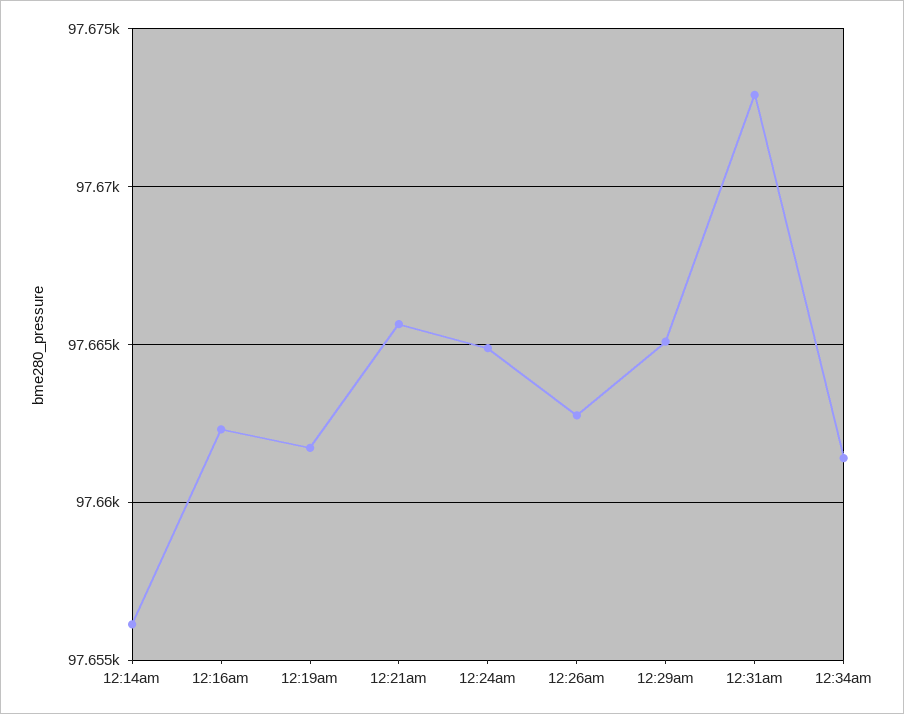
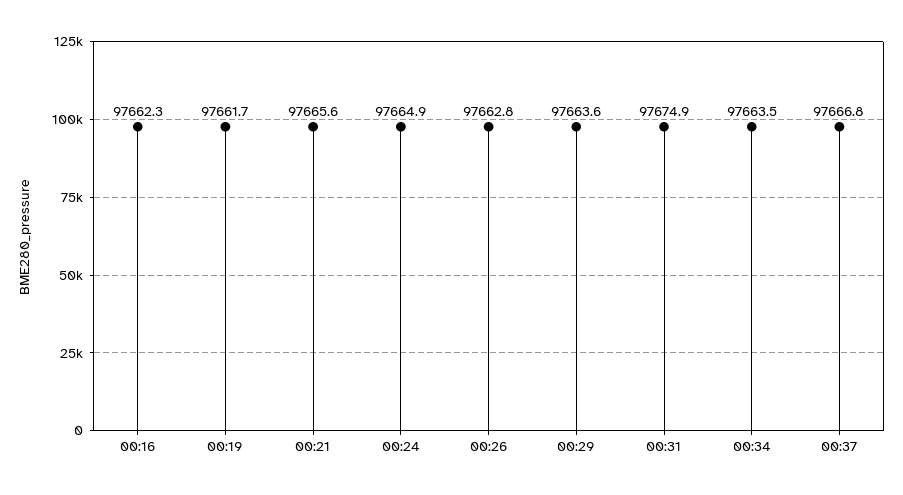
12:14am: 97656 -> none
12:29am: 97665 -> 97663.6
12:31am: 97673 -> 97674.9
12:34am: 97661.5 -> 97663.5
00:37: none -> 97666.8

